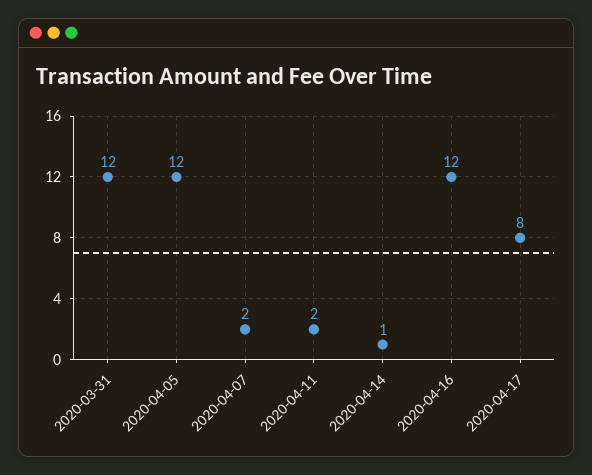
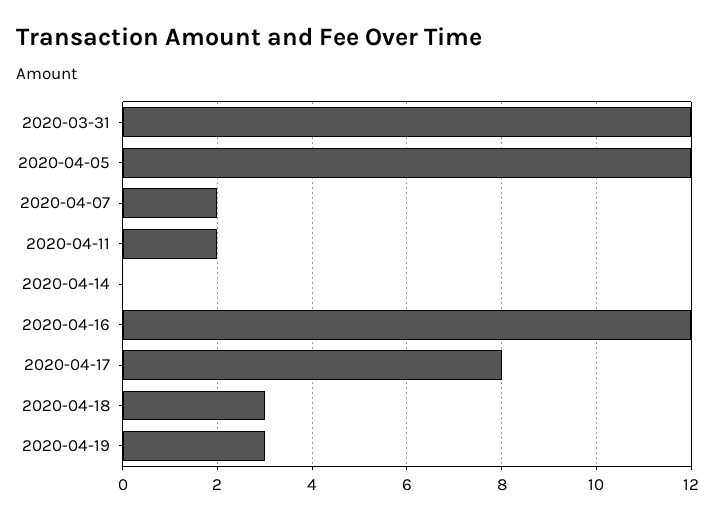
2020-04-14: 1 -> 0
2020-04-18: none -> 3
2020-04-19: none -> 3

